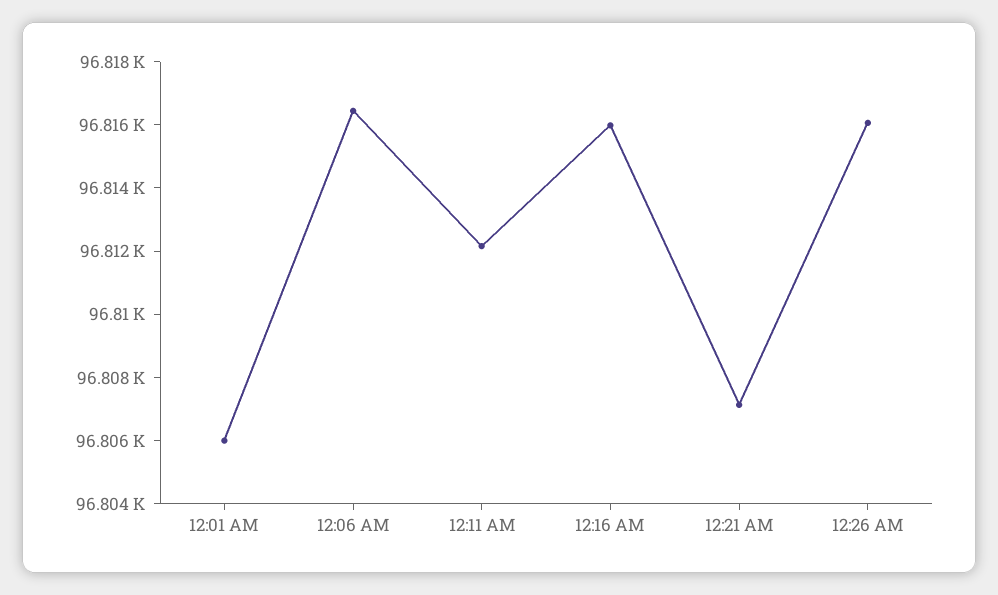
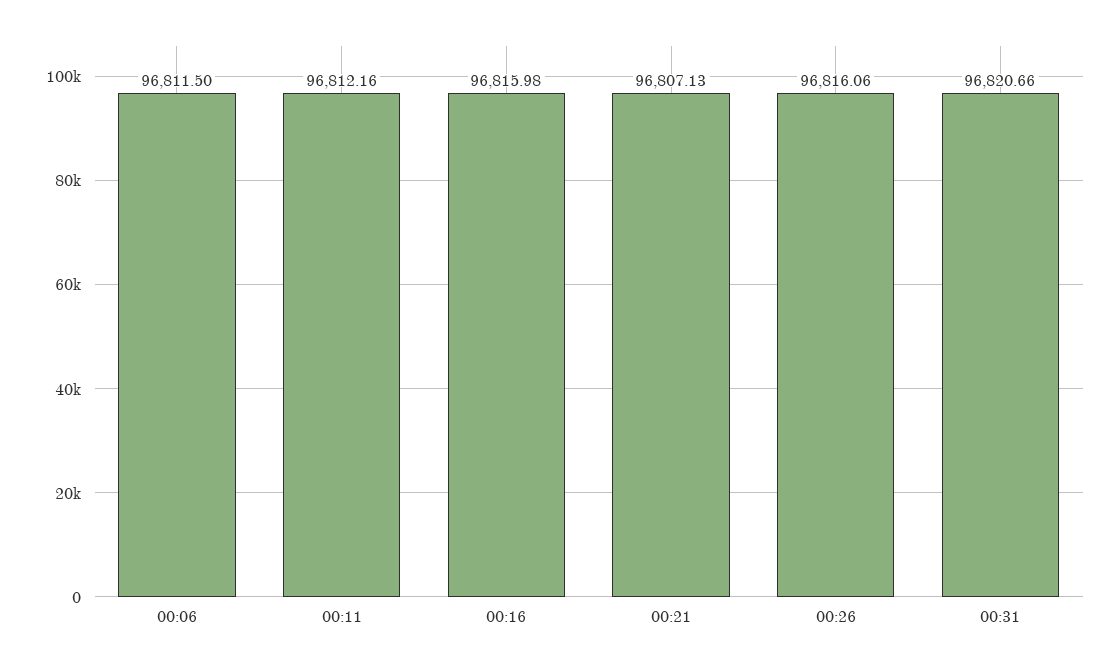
12:01 AM: 96806 -> none
12:06 AM: 96816.5 -> 96811.5
00:31: none -> 96820.66

